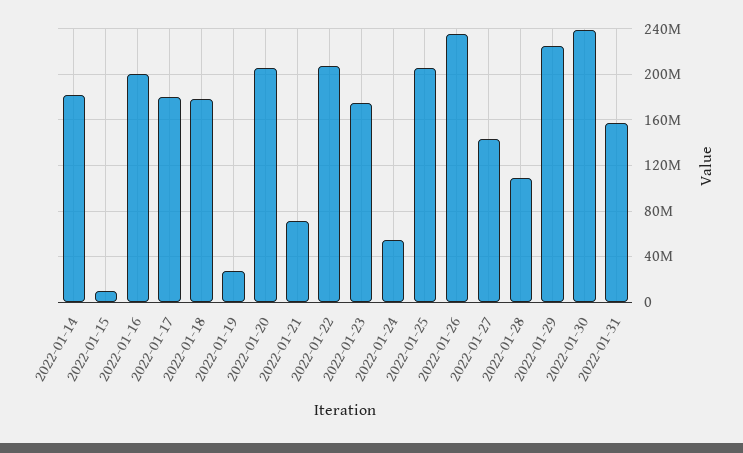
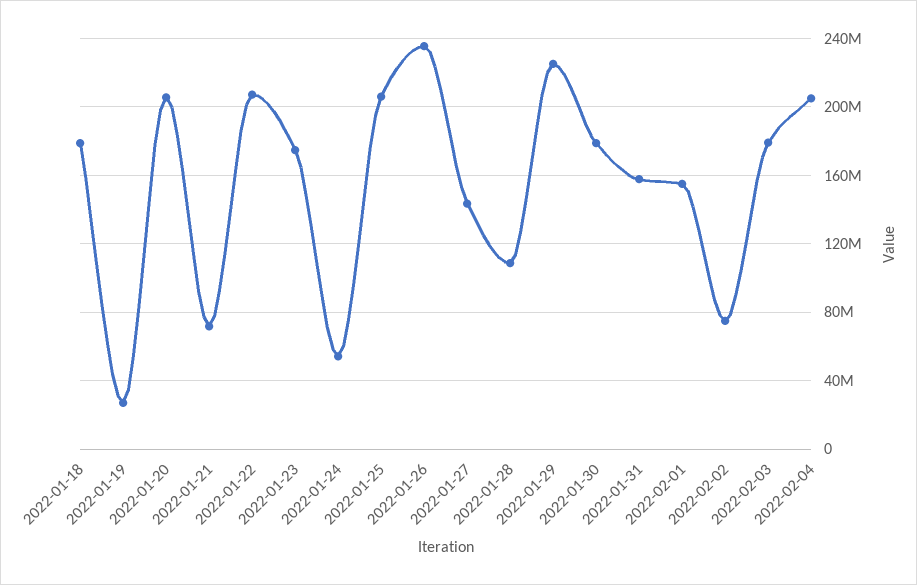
2022-01-14: 180000000 -> none
2022-01-15: 10000000 -> none
2022-01-16: 200000000 -> none
2022-01-17: 180000000 -> none
2022-01-30: 240000000 -> 180000000
2022-02-01: none -> 155000000
2022-02-02: none -> 75000000
2022-02-03: none -> 180000000
2022-02-04: none -> 205000000

